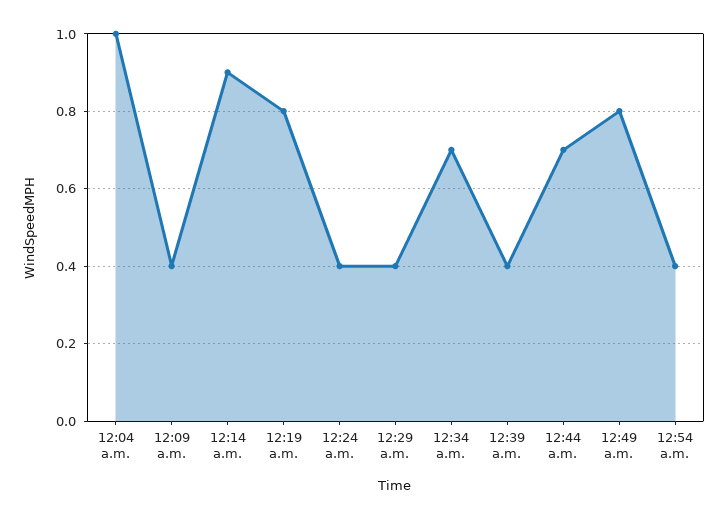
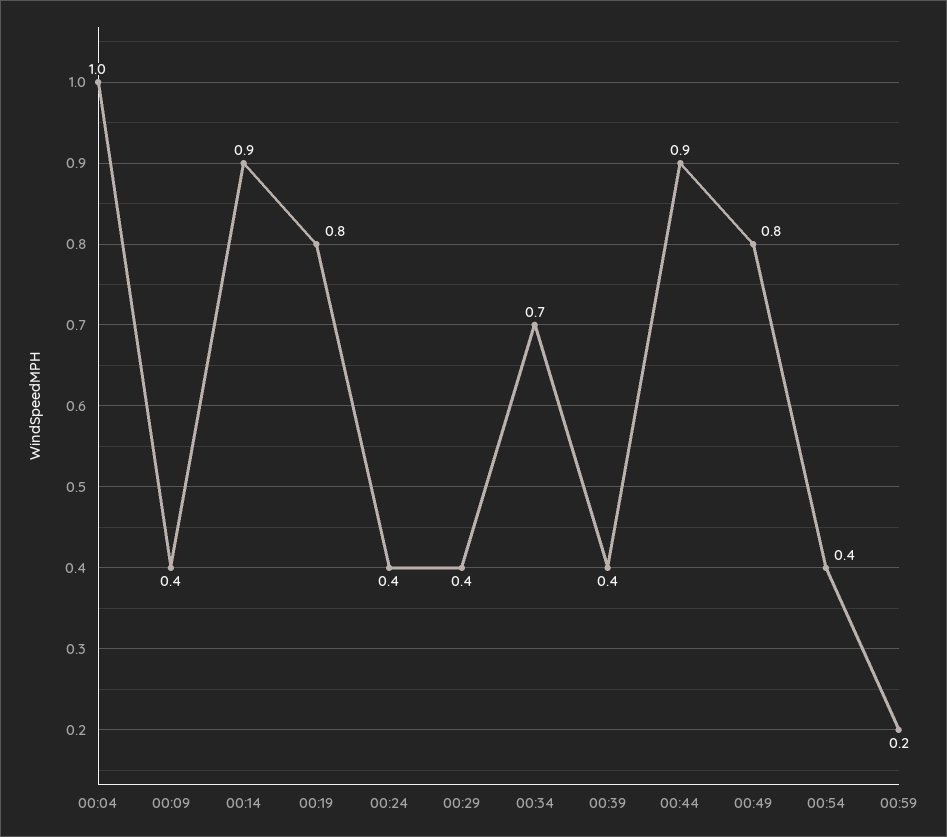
12:44 a.m.: 0.7 -> 0.9
00:59: none -> 0.2

